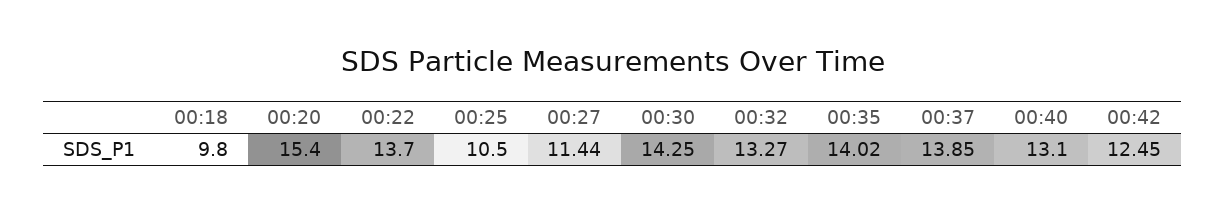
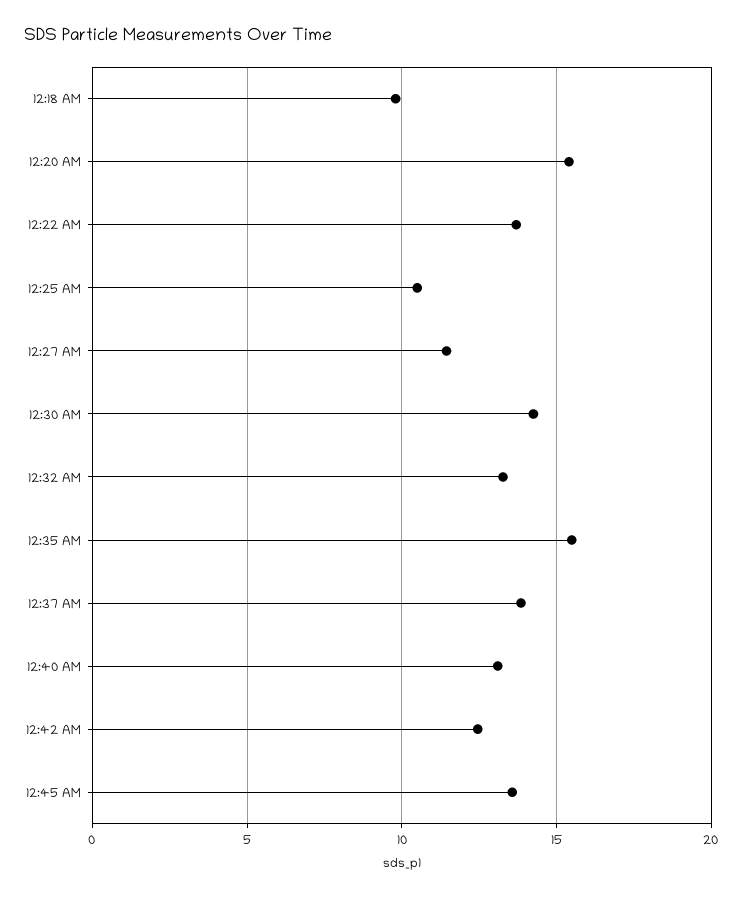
00:35: 14.02 -> 15.5
12:45 AM: none -> 13.5

